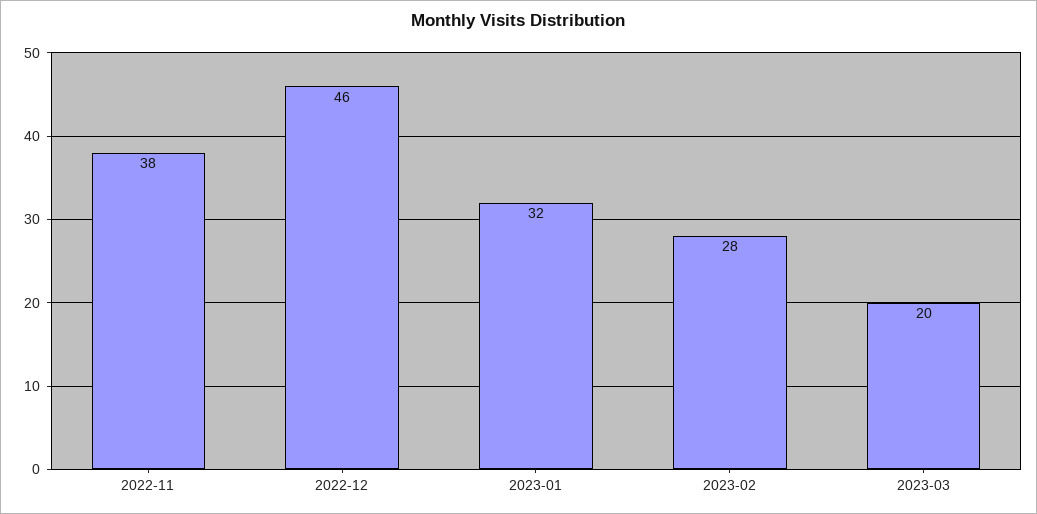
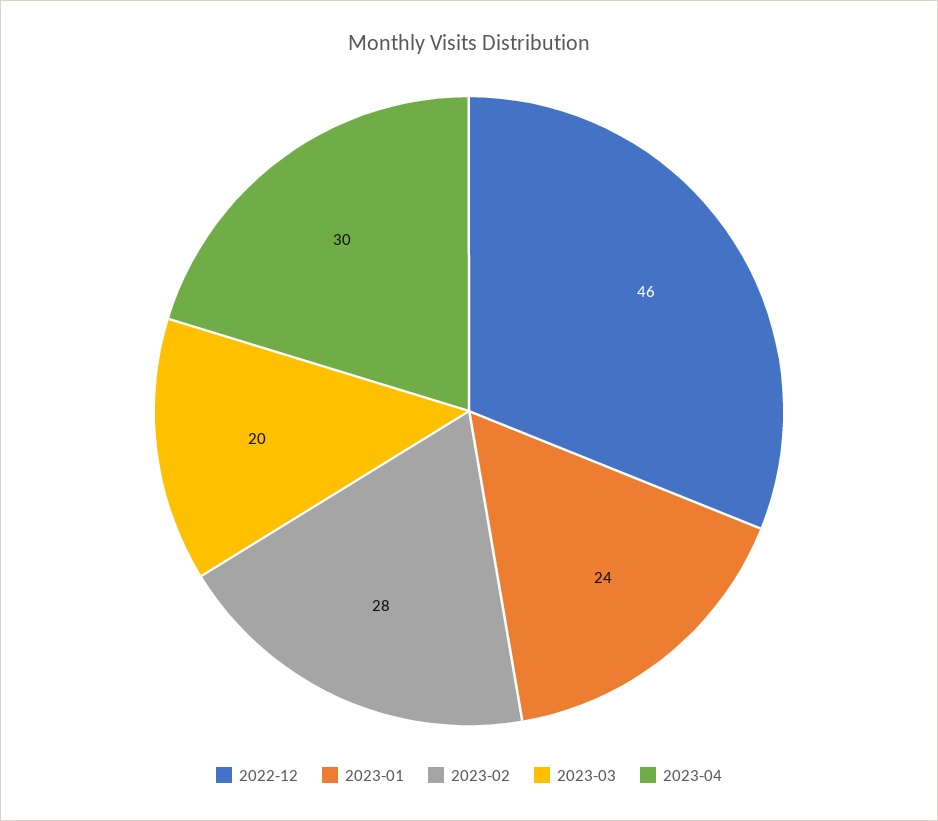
2022-11: 38 -> none
2023-01: 32 -> 24
2023-04: none -> 30

